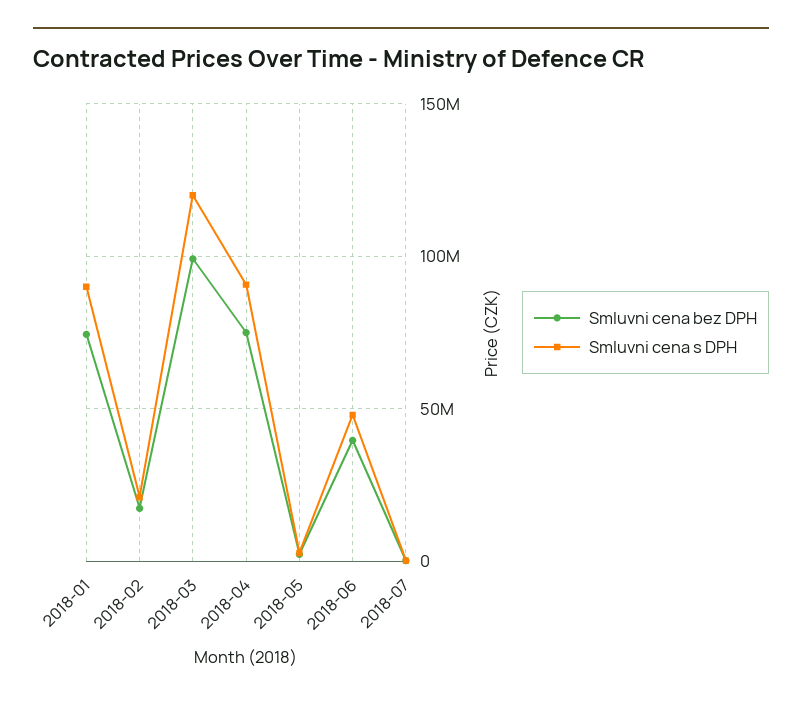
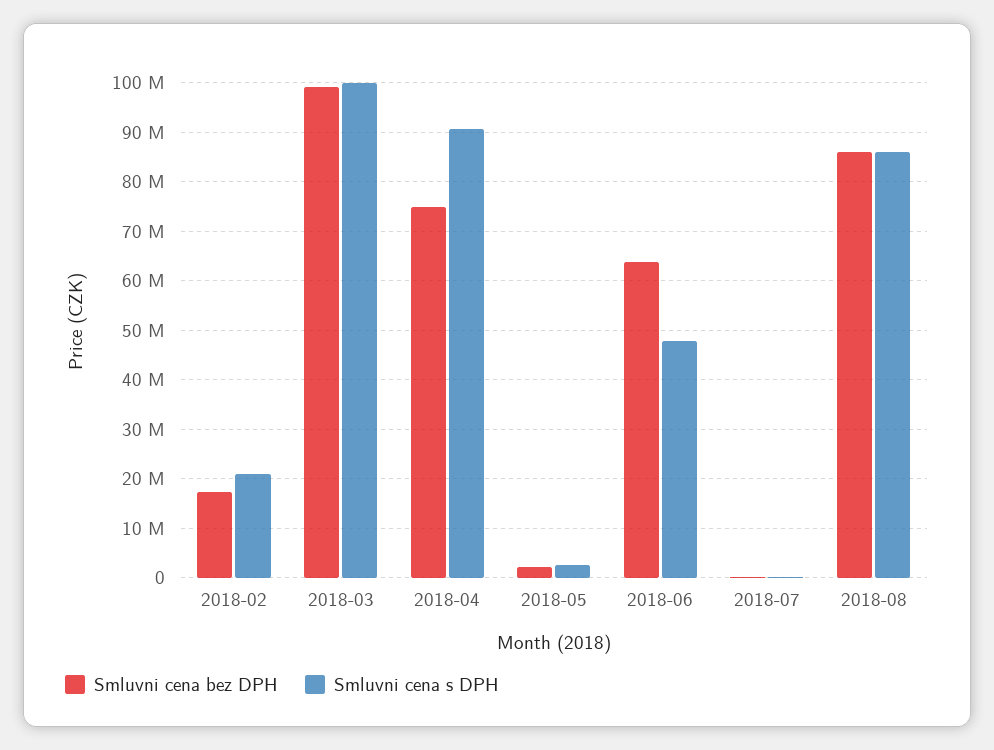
Smluvni cena bez DPH, 2018-01: 75000000 -> none
Smluvni cena s DPH, 2018-01: 90000000 -> none
Smluvni cena s DPH, 2018-03: 120000000 -> 100000000
Smluvni cena bez DPH, 2018-06: 40000000 -> 64000000
Smluvni cena bez DPH, 2018-08: none -> 86000000
Smluvni cena s DPH, 2018-08: none -> 86000000

